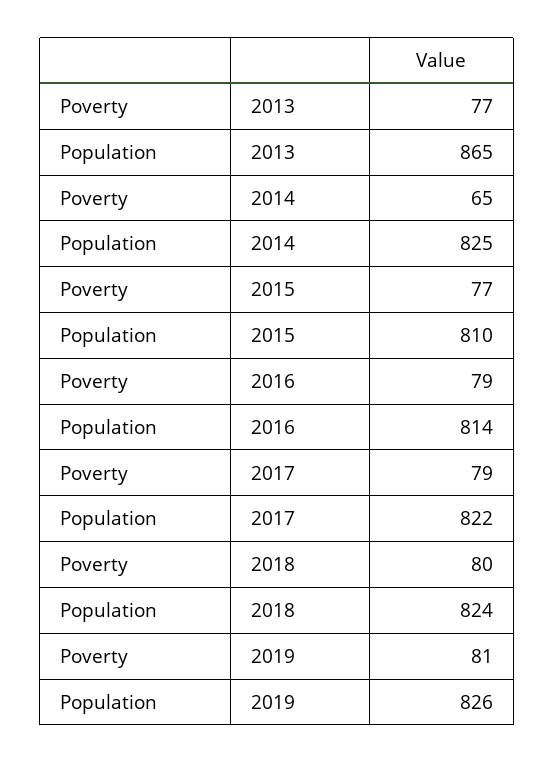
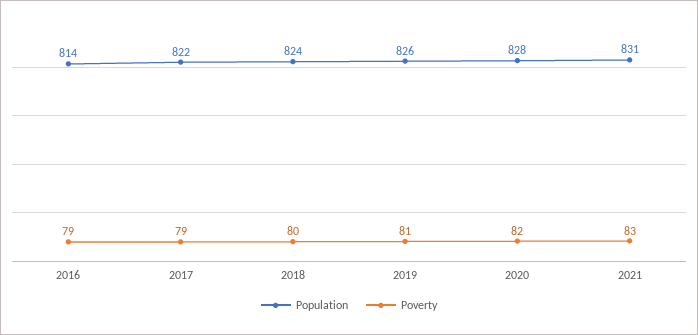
Poverty, 2013: 77 -> none
Population, 2013: 865 -> none
Poverty, 2014: 65 -> none
Population, 2014: 825 -> none
Poverty, 2015: 77 -> none
Population, 2015: 810 -> none
Population, 2020: none -> 828
Poverty, 2020: none -> 82
Population, 2021: none -> 831
Poverty, 2021: none -> 83

